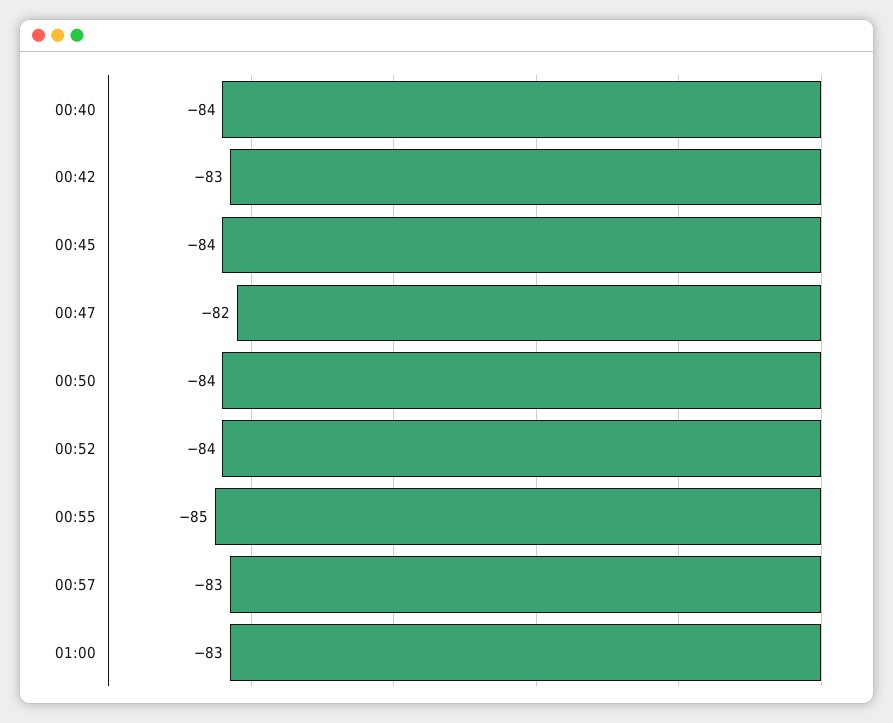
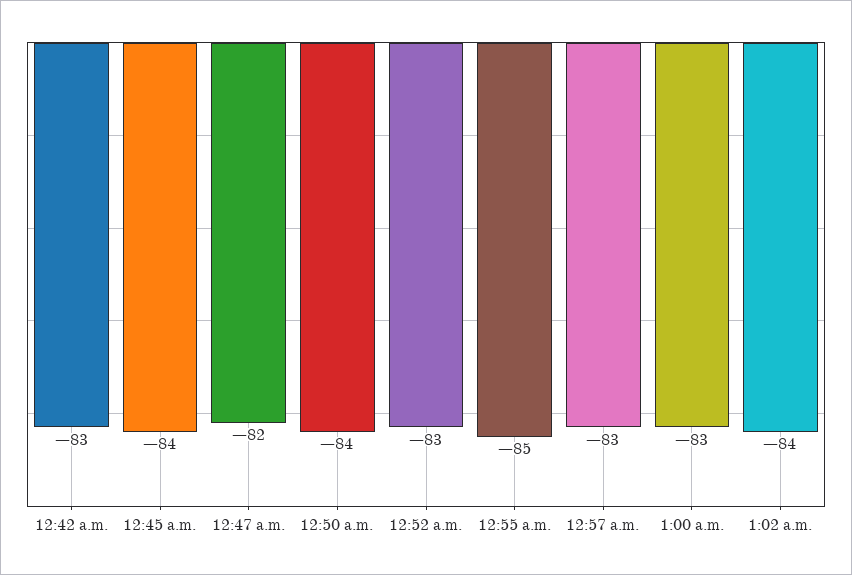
00:40: -84 -> none
00:52: -84 -> -83
1:02 a.m.: none -> -84

